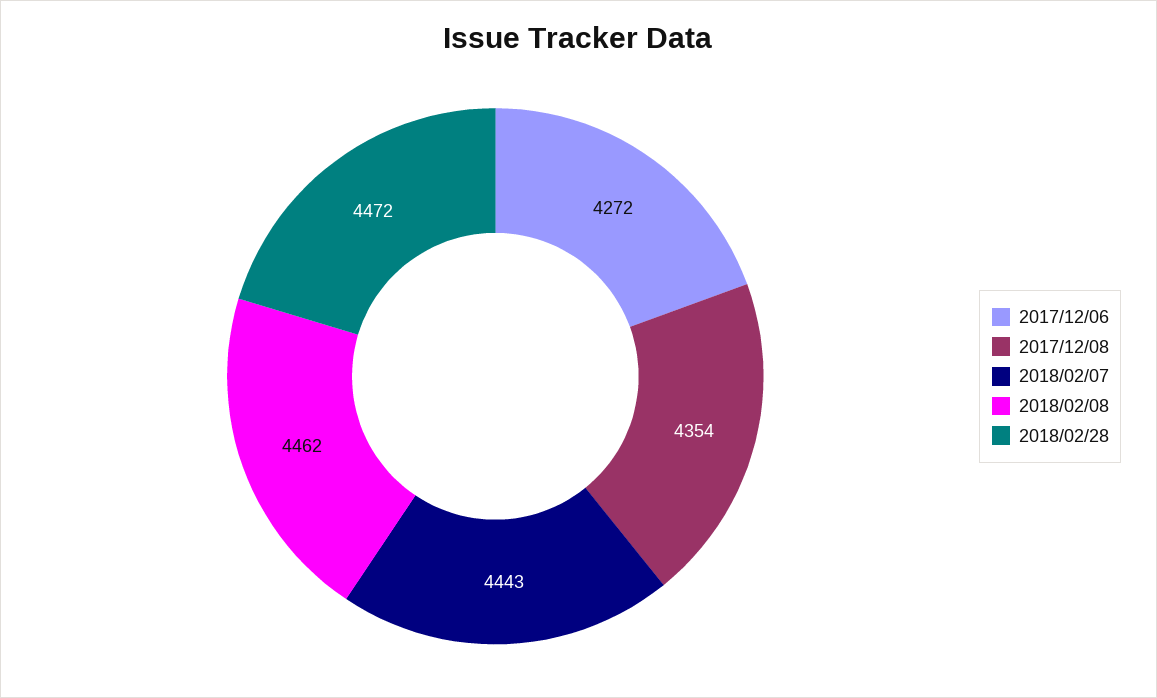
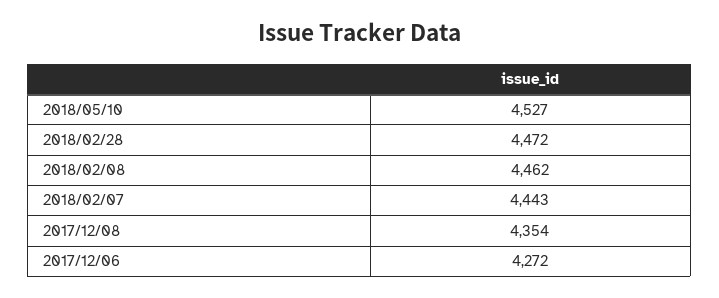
2018/05/10: none -> 4527

